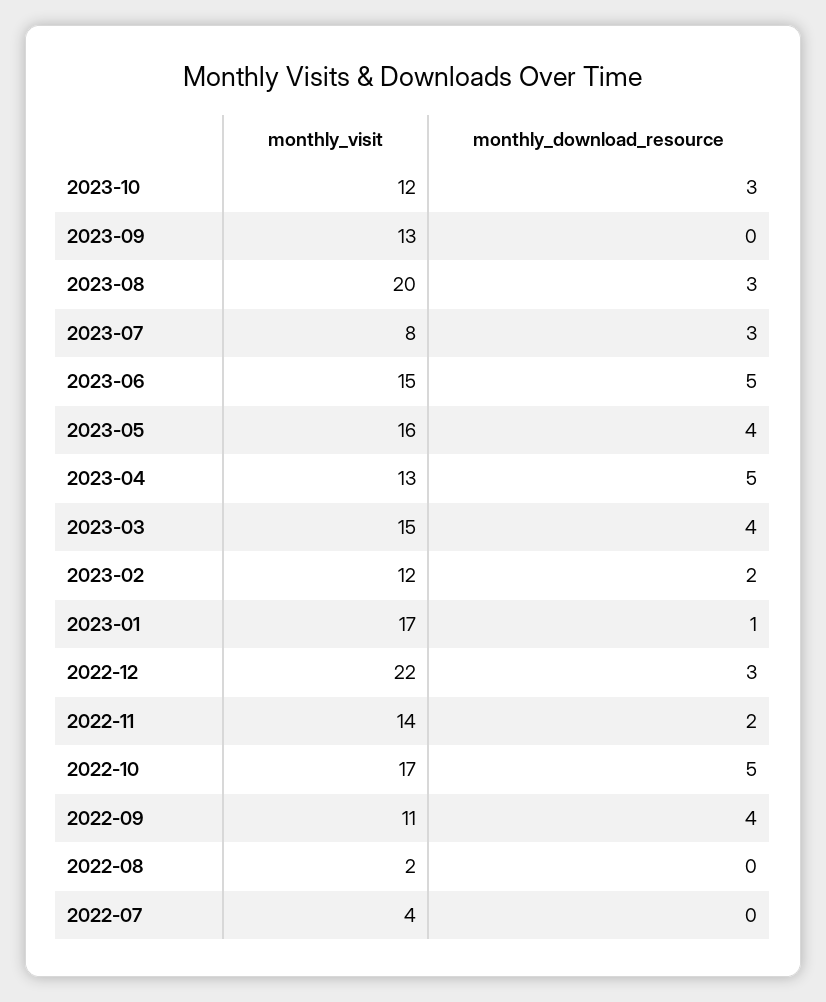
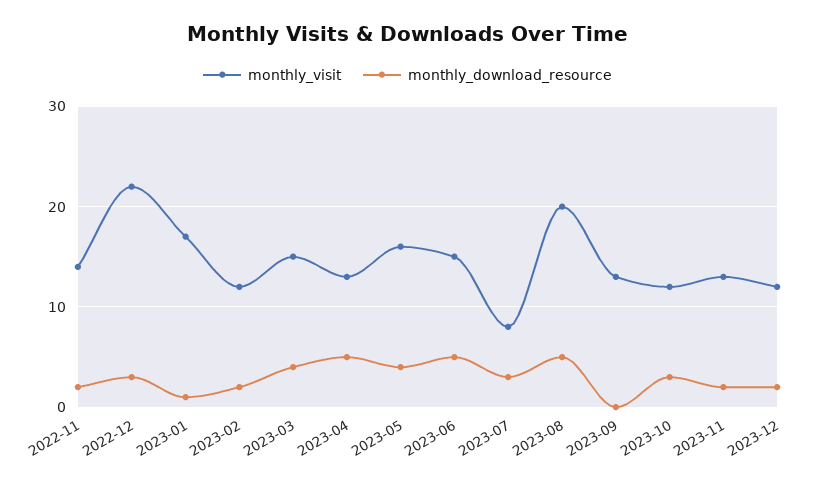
monthly_download_resource, 2023-08: 3 -> 5
monthly_visit, 2022-10: 17 -> none
monthly_download_resource, 2022-10: 5 -> none
monthly_visit, 2022-09: 11 -> none
monthly_download_resource, 2022-09: 4 -> none
monthly_visit, 2022-08: 2 -> none
monthly_download_resource, 2022-08: 0 -> none
monthly_visit, 2022-07: 4 -> none
monthly_download_resource, 2022-07: 0 -> none
monthly_visit, 2023-11: none -> 13
monthly_download_resource, 2023-11: none -> 2
monthly_visit, 2023-12: none -> 12
monthly_download_resource, 2023-12: none -> 2

